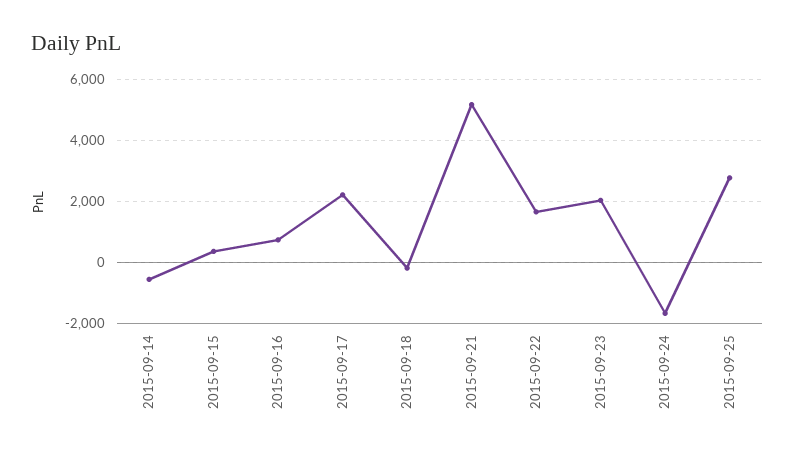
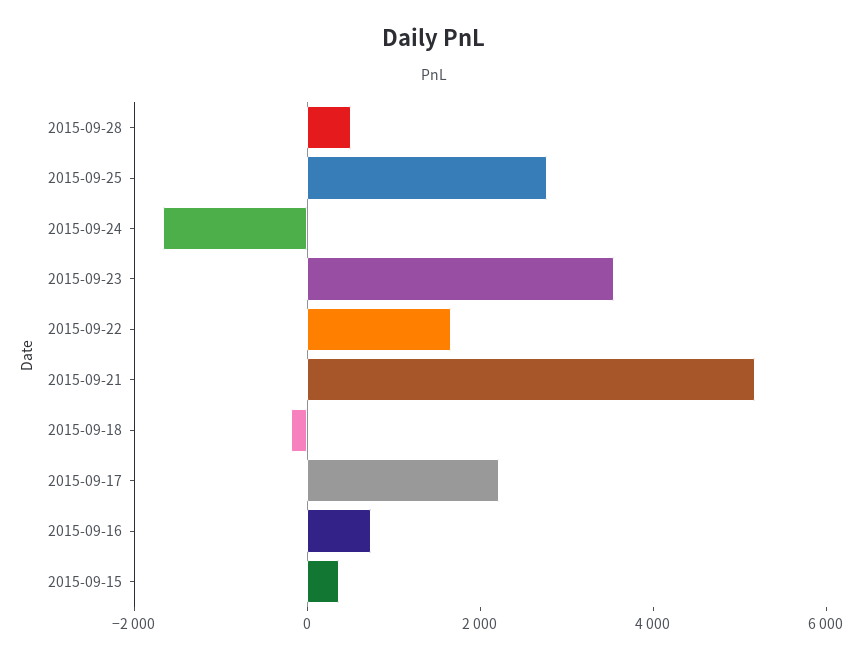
2015-09-14: -600 -> none
2015-09-23: 2000 -> 3500
2015-09-28: none -> 500

